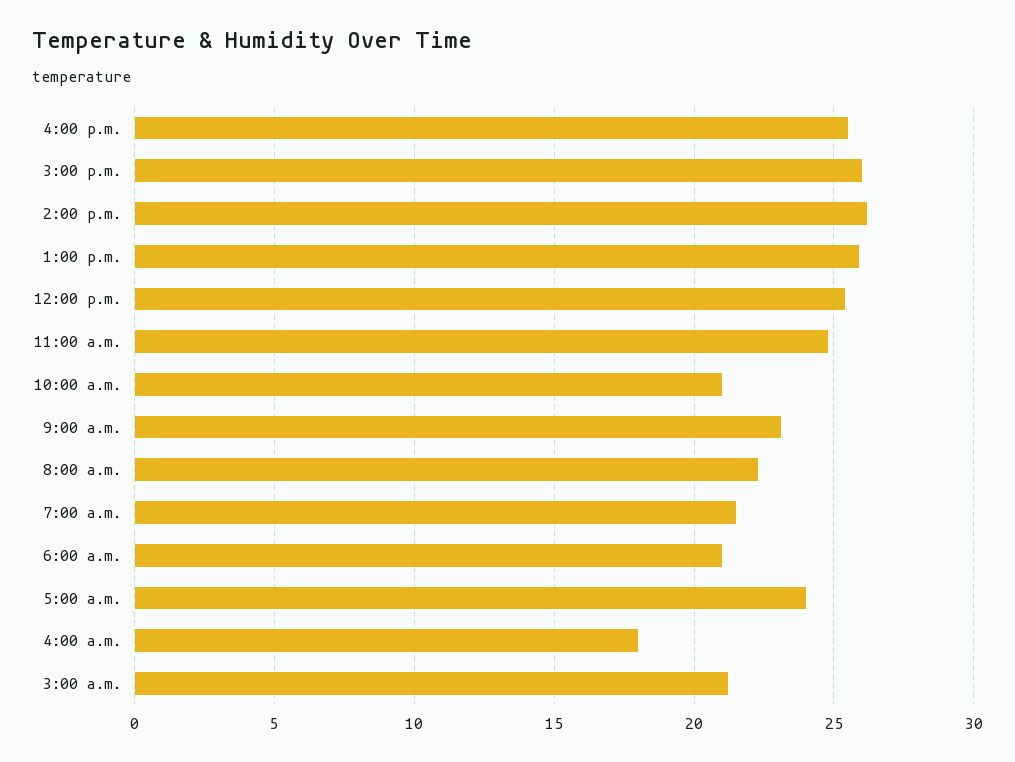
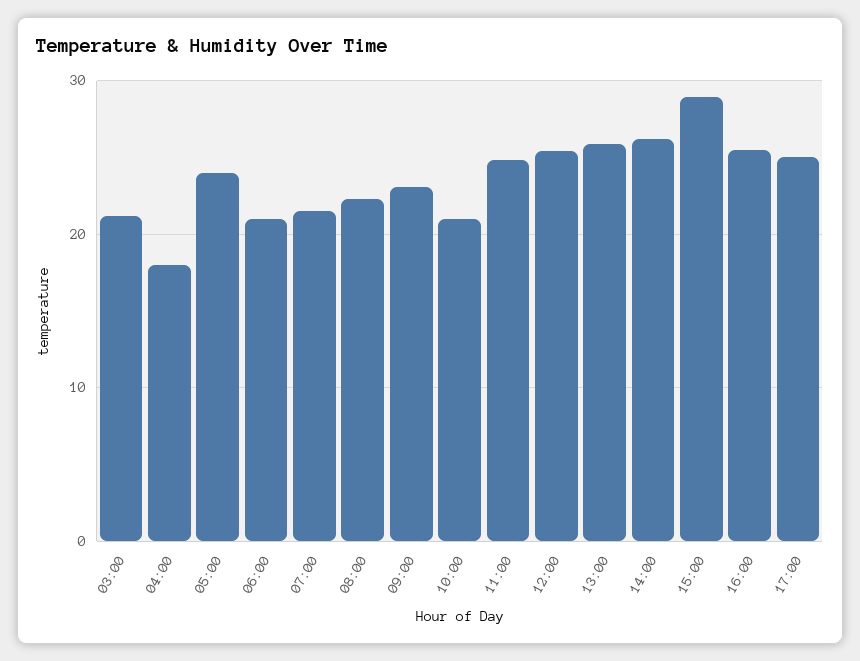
3:00 p.m.: 26 -> 29
17:00: none -> 25

